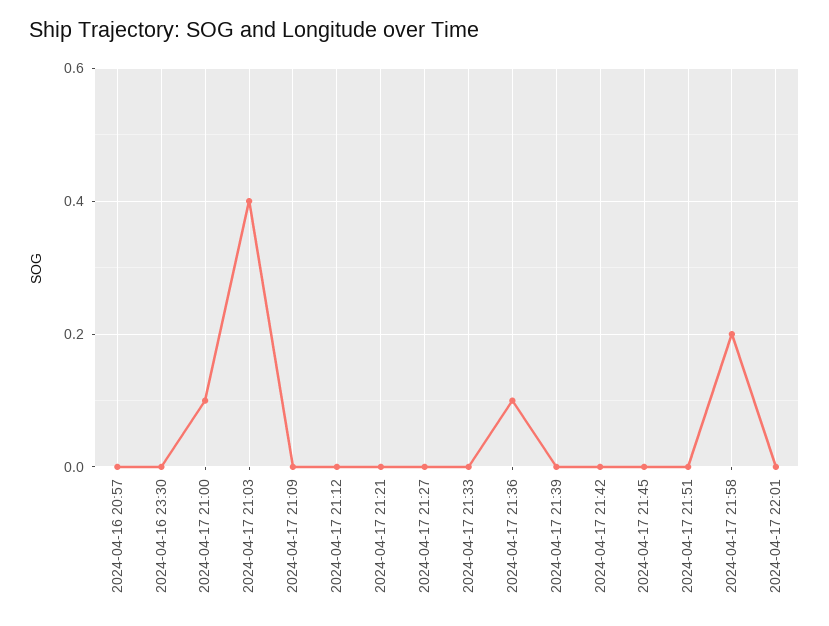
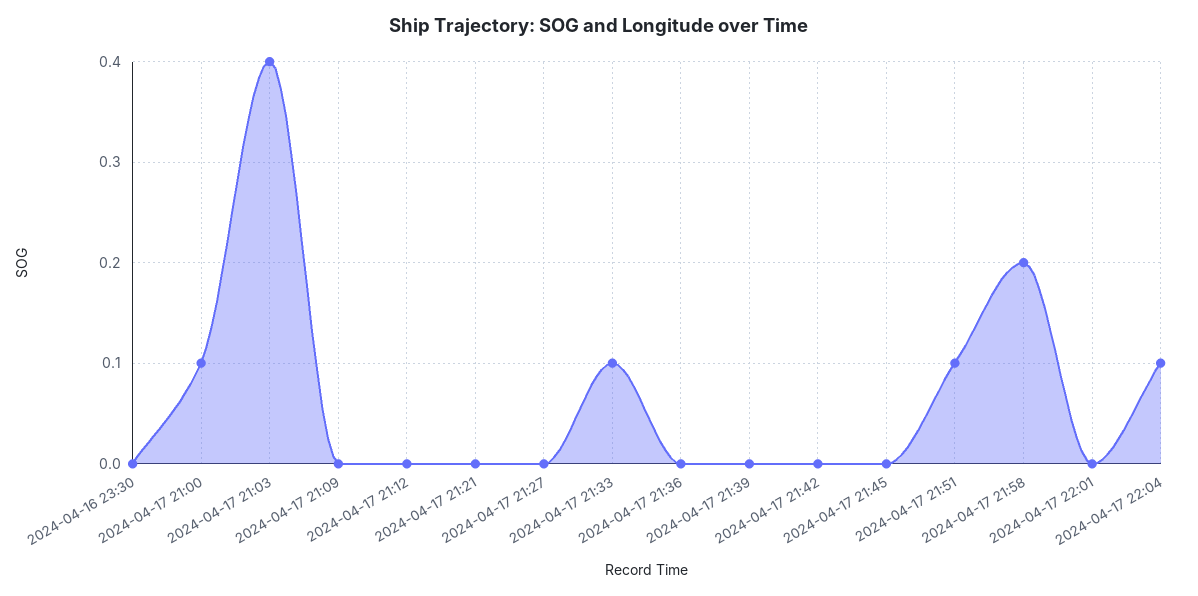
2024-04-16 20:57: 0 -> none
2024-04-17 21:33: 0 -> 0.1
2024-04-17 21:36: 0.1 -> 0
2024-04-17 21:51: 0 -> 0.1
2024-04-17 22:04: none -> 0.1

